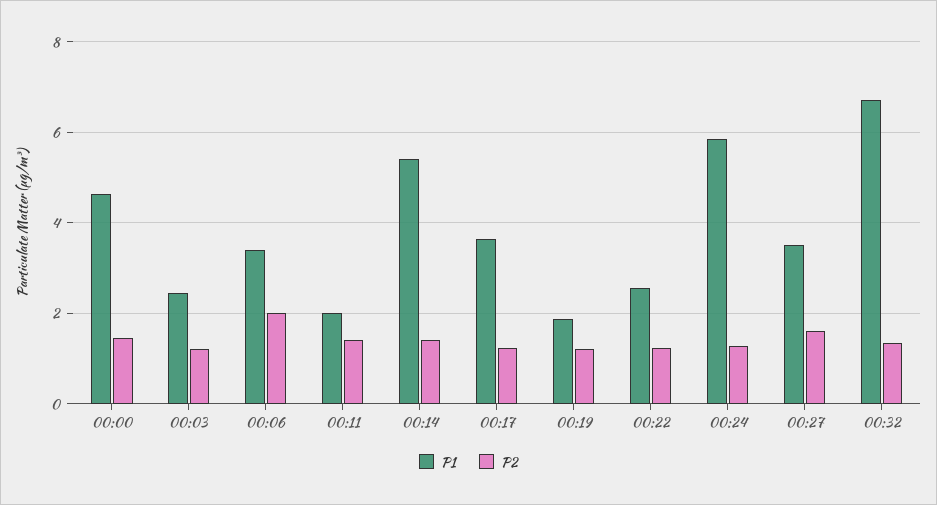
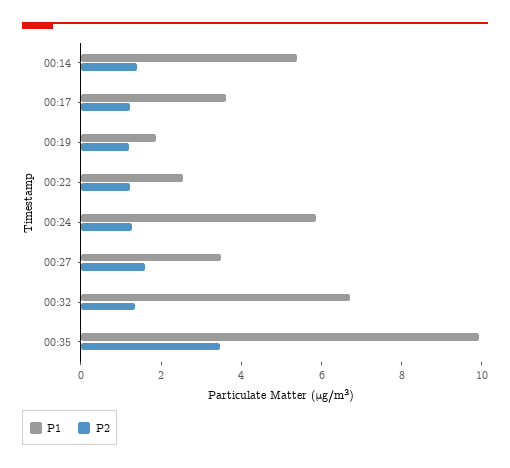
P1, 00:00: 4.6 -> none
P2, 00:00: 1.4 -> none
P1, 00:03: 2.4 -> none
P2, 00:03: 1.2 -> none
P1, 00:06: 3.4 -> none
P2, 00:06: 2 -> none
P1, 00:11: 2 -> none
P2, 00:11: 1.4 -> none
P1, 00:35: none -> 10
P2, 00:35: none -> 3.5

